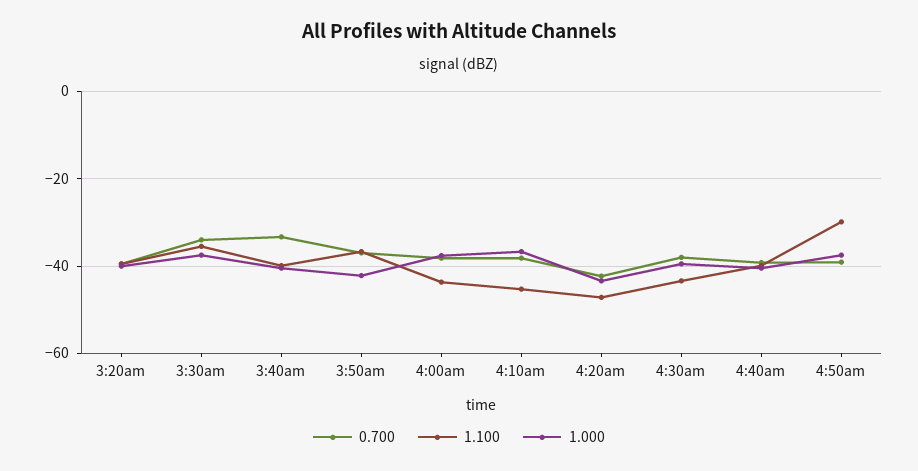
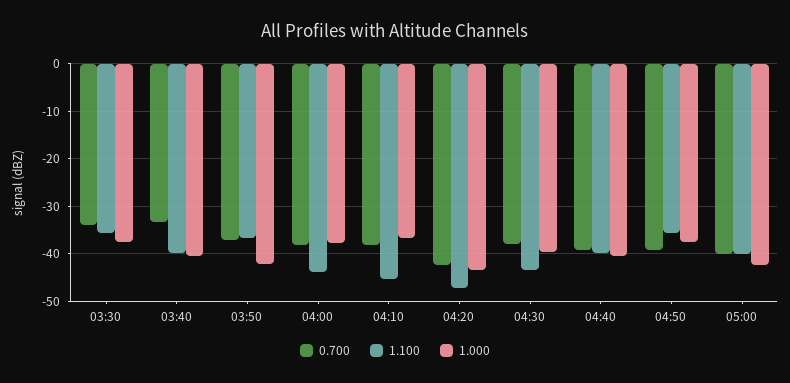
0.700, 3:20am: -40 -> none
1.100, 3:20am: -40 -> none
1.000, 3:20am: -40 -> none
1.100, 4:50am: -30 -> -36
0.700, 05:00: none -> -40
1.100, 05:00: none -> -40
1.000, 05:00: none -> -42

